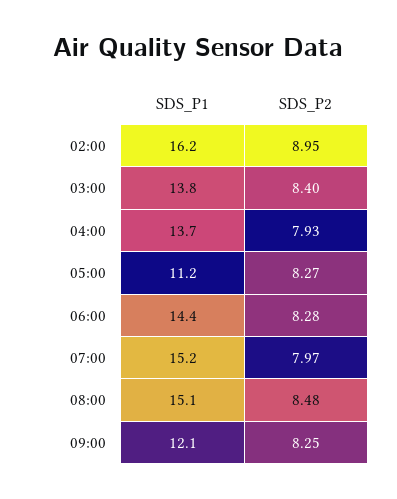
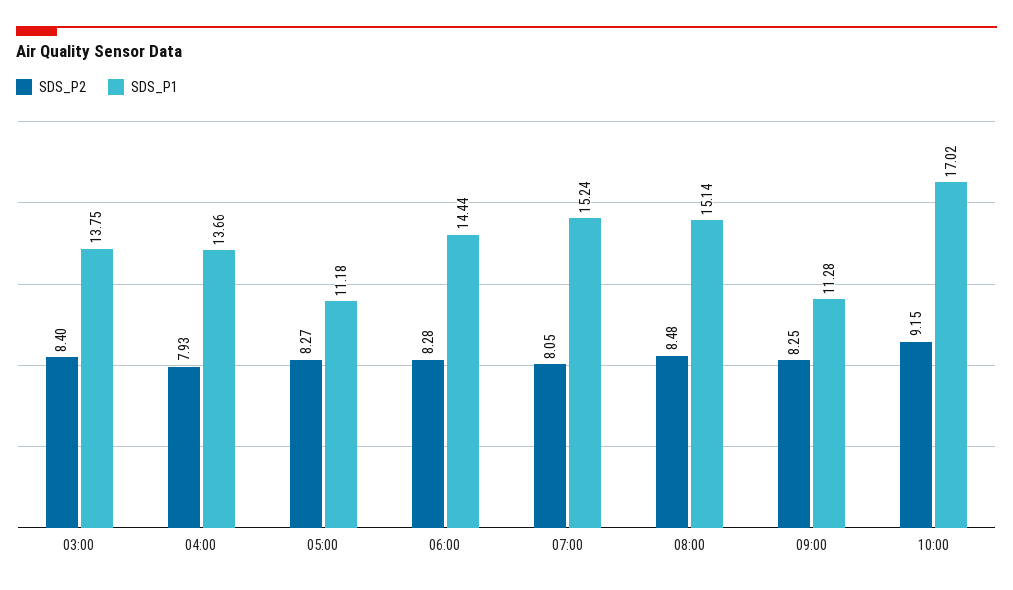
SDS_P1, 02:00: 16.2 -> none
SDS_P2, 02:00: 8.95 -> none
SDS_P2, 07:00: 7.97 -> 8.05
SDS_P1, 09:00: 12.1 -> 11.28
SDS_P2, 10:00: none -> 9.15
SDS_P1, 10:00: none -> 17.02

